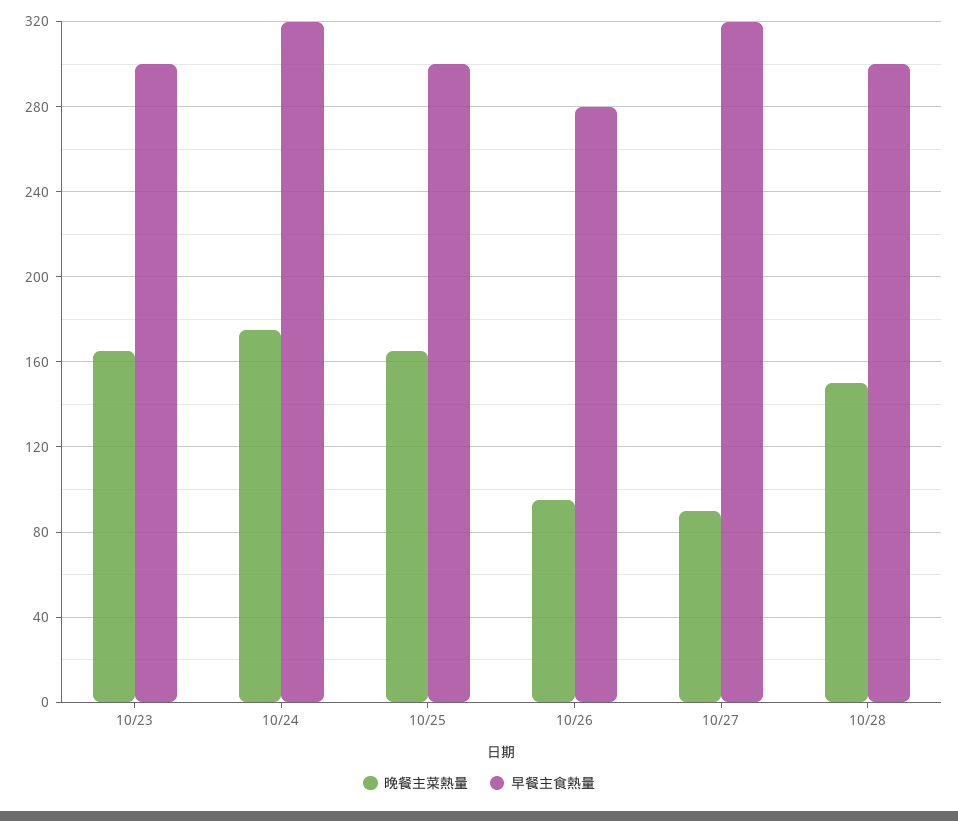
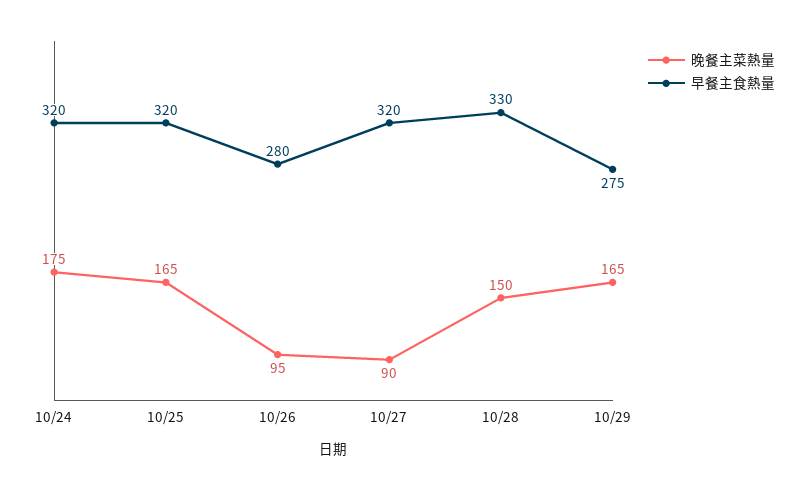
晚餐主菜熱量, 10/23: 165 -> none
早餐主食熱量, 10/23: 300 -> none
早餐主食熱量, 10/25: 300 -> 320
早餐主食熱量, 10/28: 300 -> 330
晚餐主菜熱量, 10/29: none -> 165
早餐主食熱量, 10/29: none -> 275

